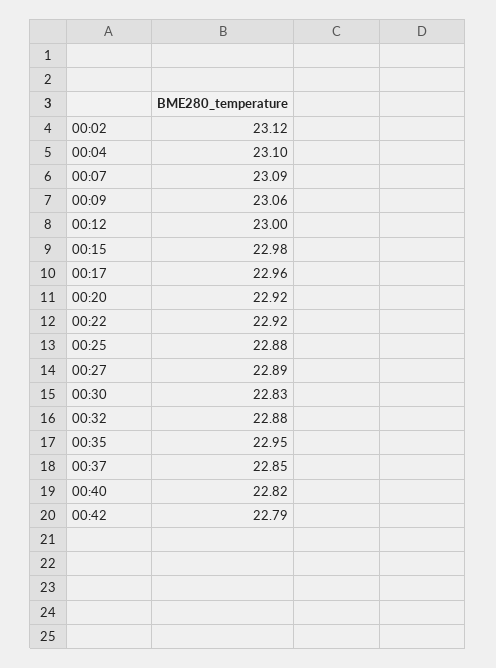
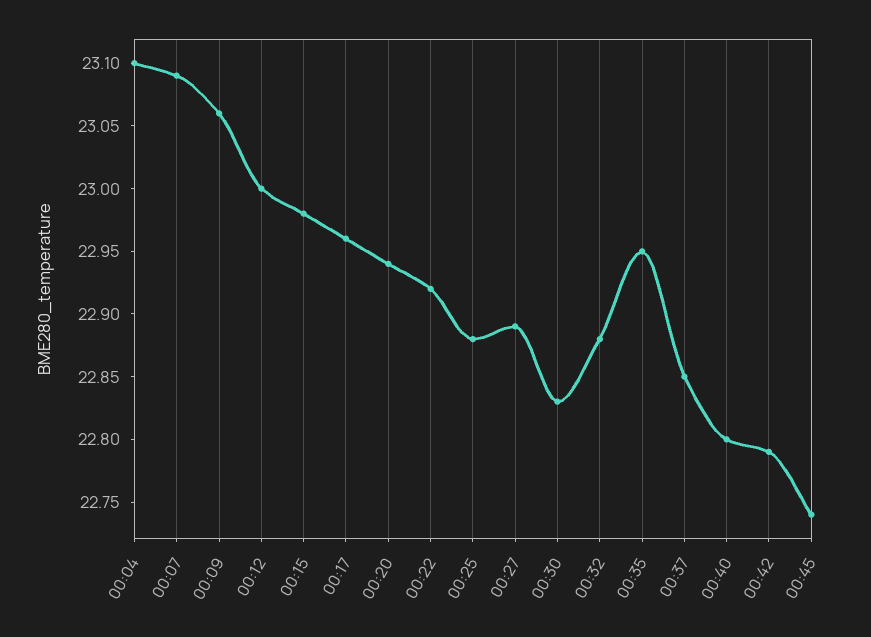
00:02: 23.12 -> none
00:20: 22.92 -> 22.94
00:40: 22.82 -> 22.8
00:45: none -> 22.74

